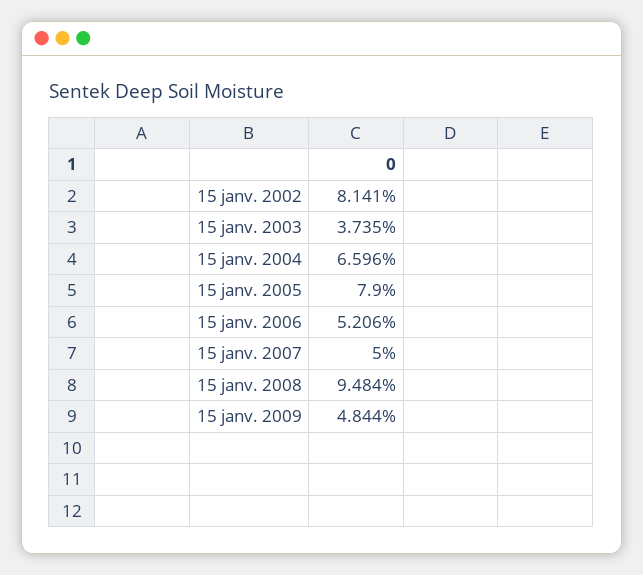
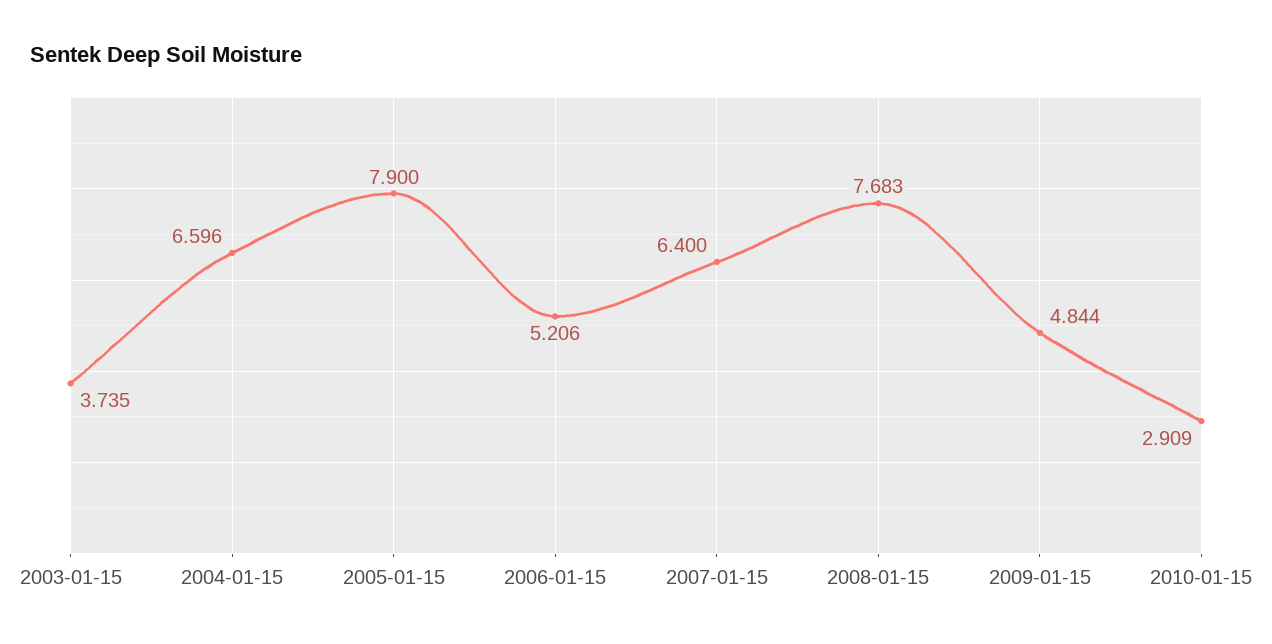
15 janv. 2002: 8.141 -> none
15 janv. 2007: 5 -> 6.4
15 janv. 2008: 9.484 -> 7.683
2010-01-15: none -> 2.909

